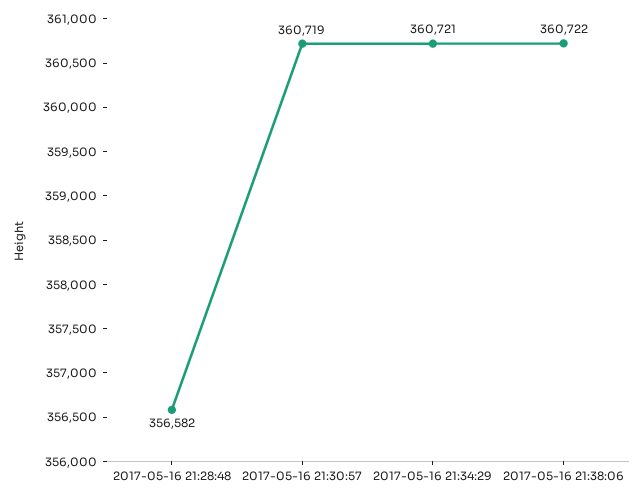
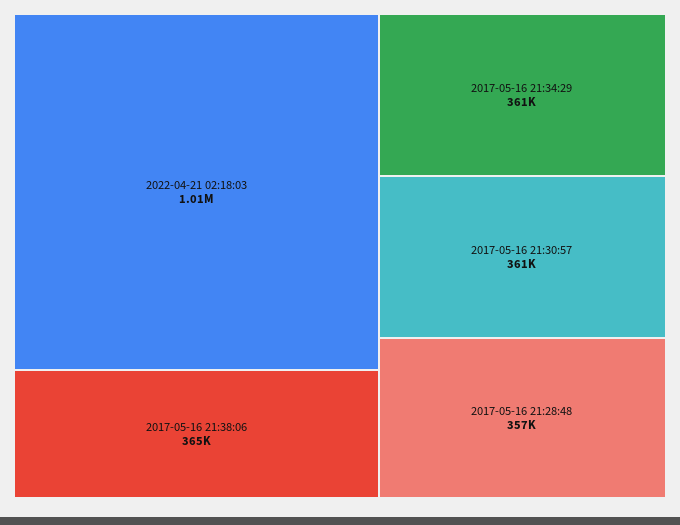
2017-05-16 21:38:06: 360722 -> 365000
2022-04-21 02:18:03: none -> 1010000

